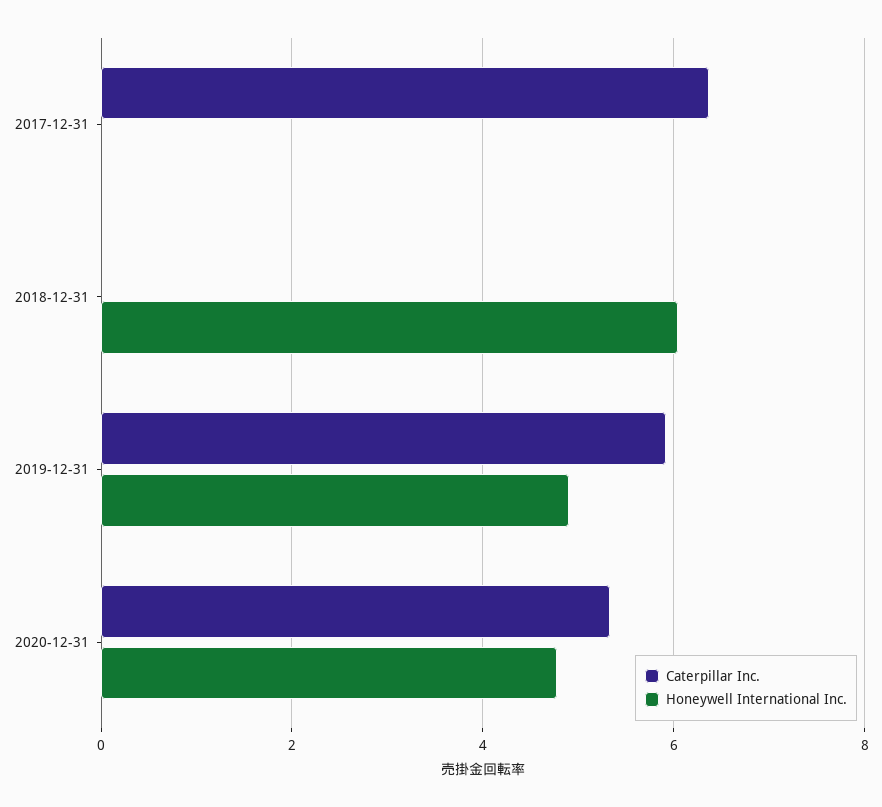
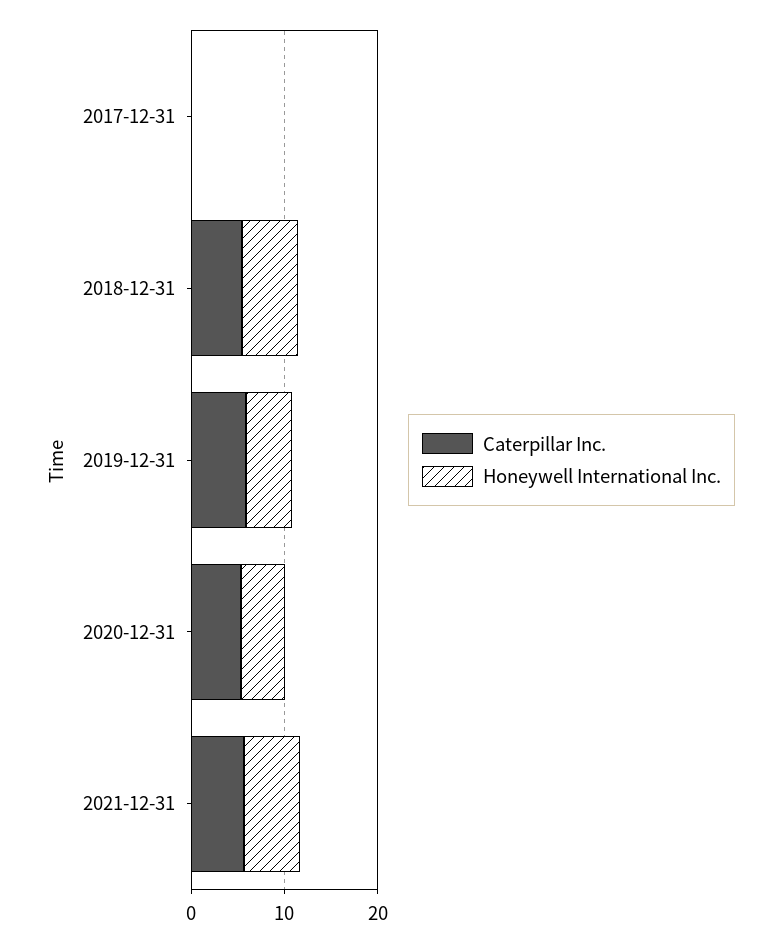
Caterpillar Inc., 2017-12-31: 6.4 -> 0
Caterpillar Inc., 2018-12-31: 0 -> 6
Caterpillar Inc., 2021-12-31: none -> 6
Honeywell International Inc., 2021-12-31: none -> 6

